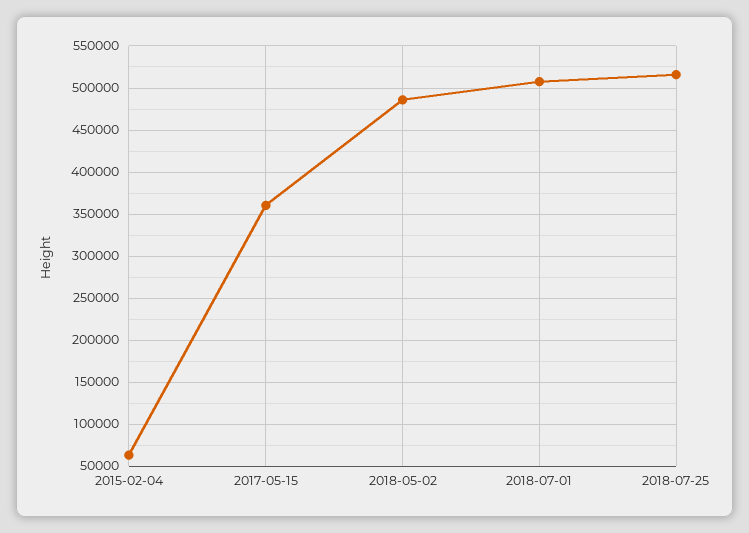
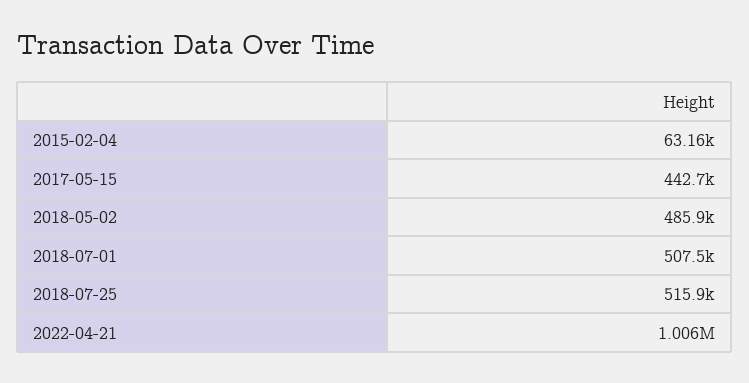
2017-05-15: 360000 -> 442700
2022-04-21: none -> 1006000

